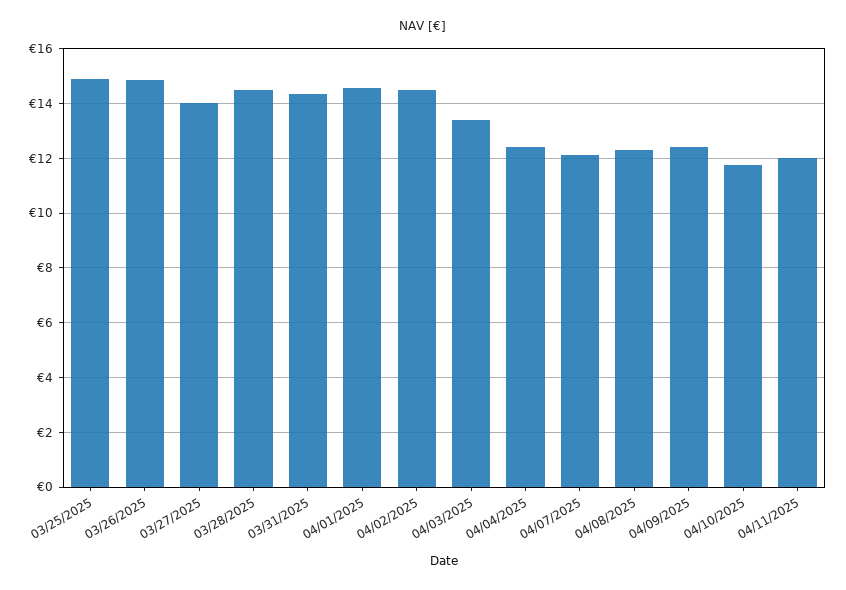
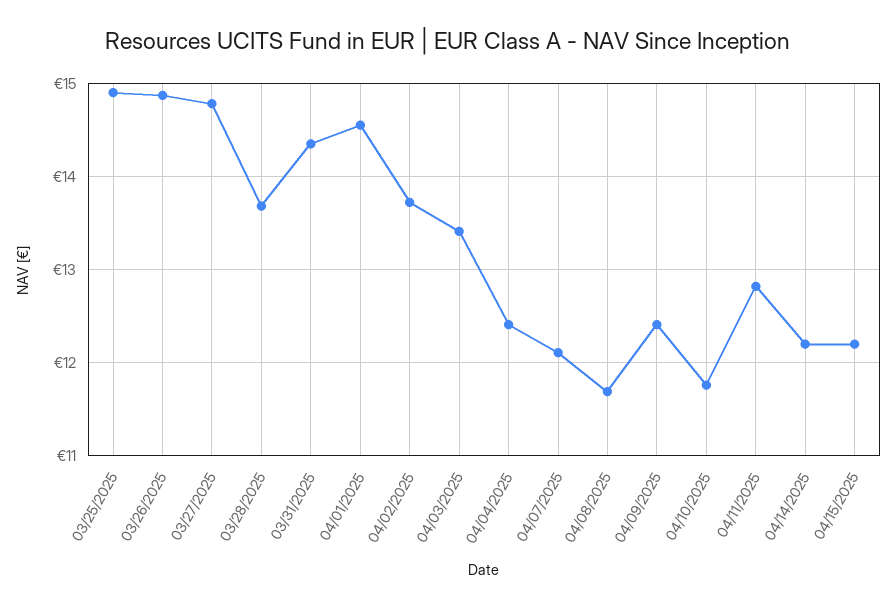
03/27/2025: 14 -> 14.8
03/28/2025: 14.5 -> 13.7
04/02/2025: 14.5 -> 13.7
04/08/2025: 12.25 -> 11.7
04/11/2025: 12 -> 12.8
04/14/2025: none -> 12.2
04/15/2025: none -> 12.2

